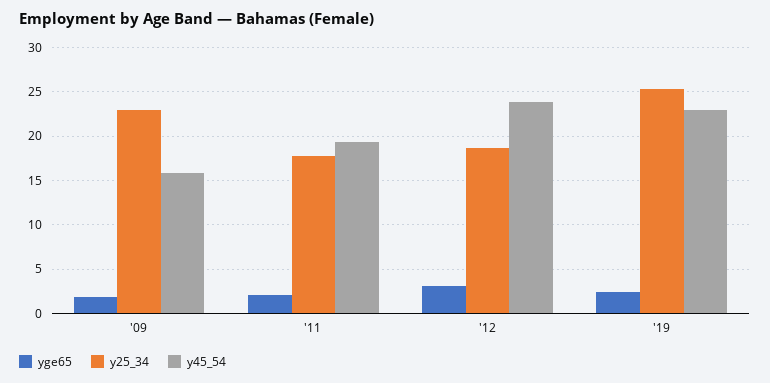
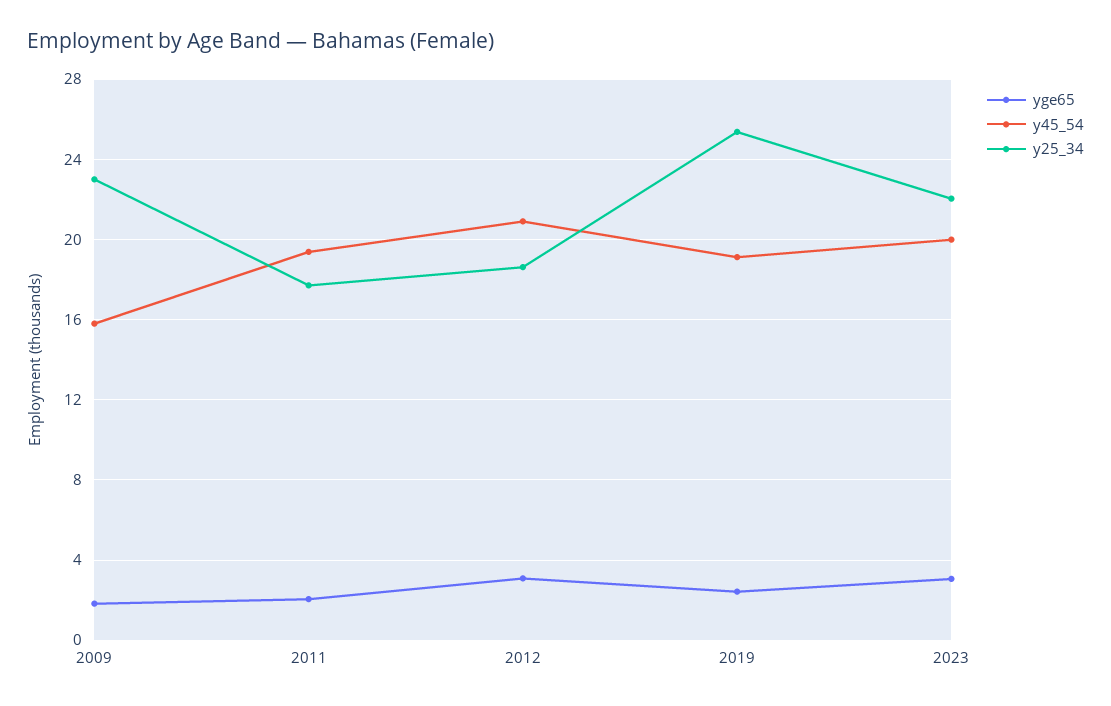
y45_54, '12: 24 -> 21
y45_54, '19: 23 -> 19
yge65, 2023: none -> 3
y45_54, 2023: none -> 20
y25_34, 2023: none -> 22

